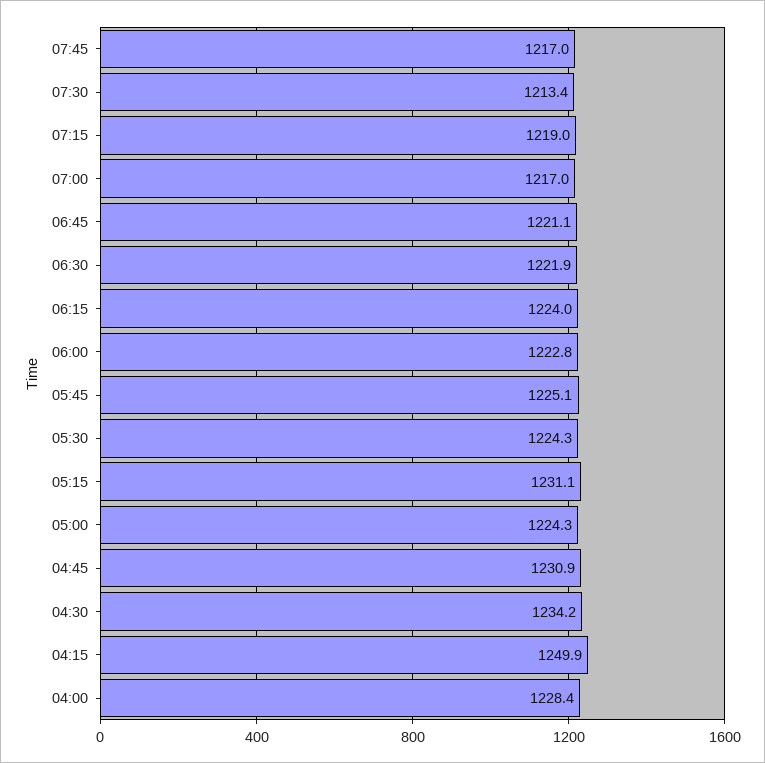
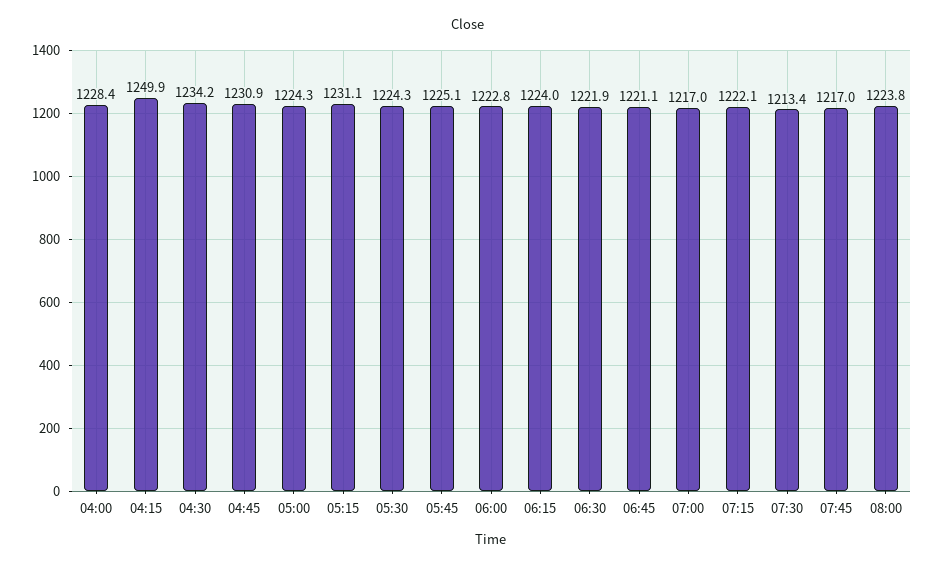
07:15: 1219 -> 1222.1
08:00: none -> 1223.8

